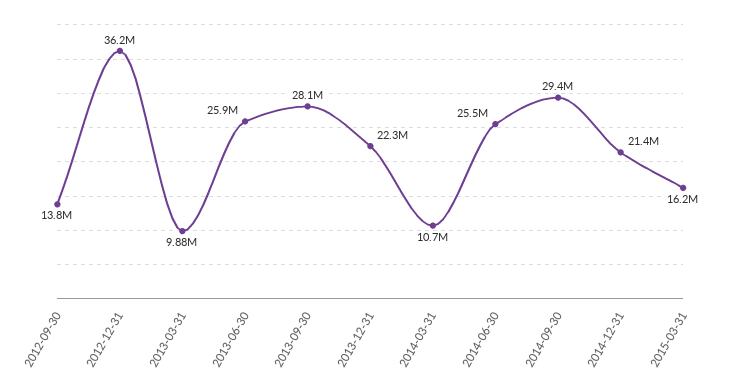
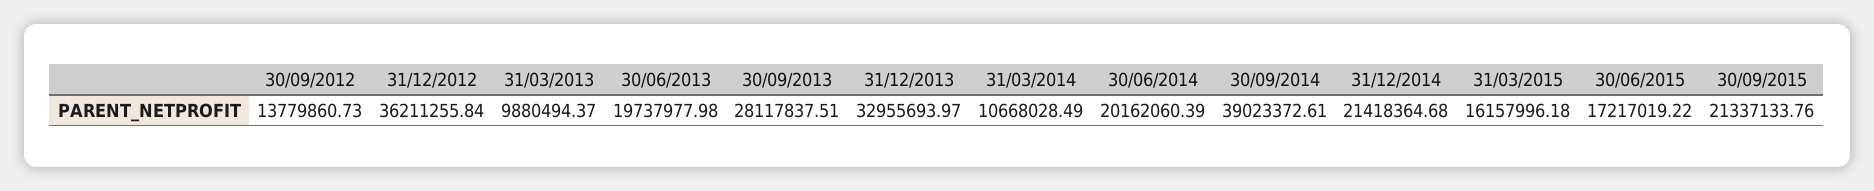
2013-06-30: 25900000 -> 19737977.98
2013-12-31: 22300000 -> 32955693.97
2014-06-30: 25500000 -> 20162060.39
2014-09-30: 29400000 -> 39023372.61
30/06/2015: none -> 17217019.22
30/09/2015: none -> 21337133.76

